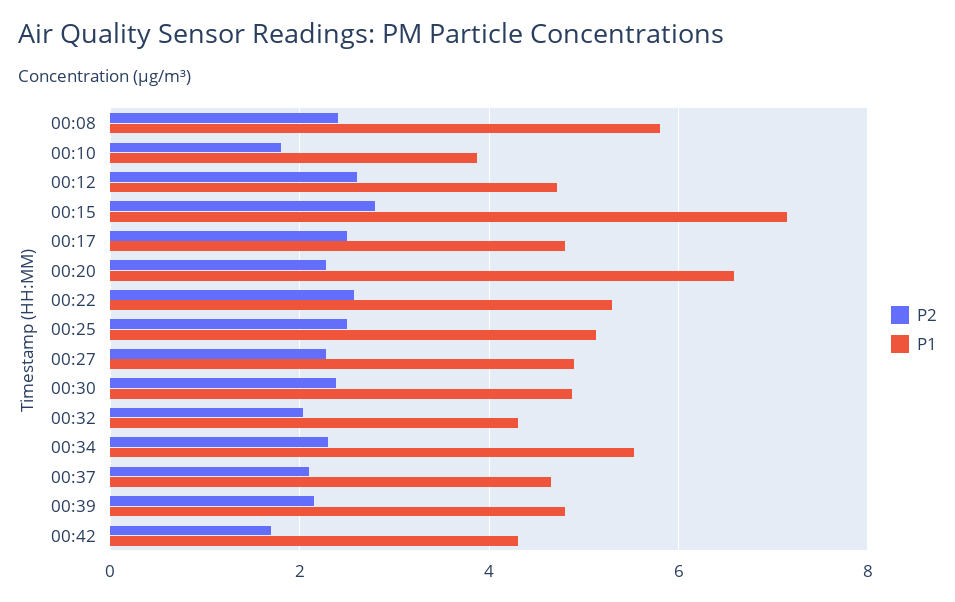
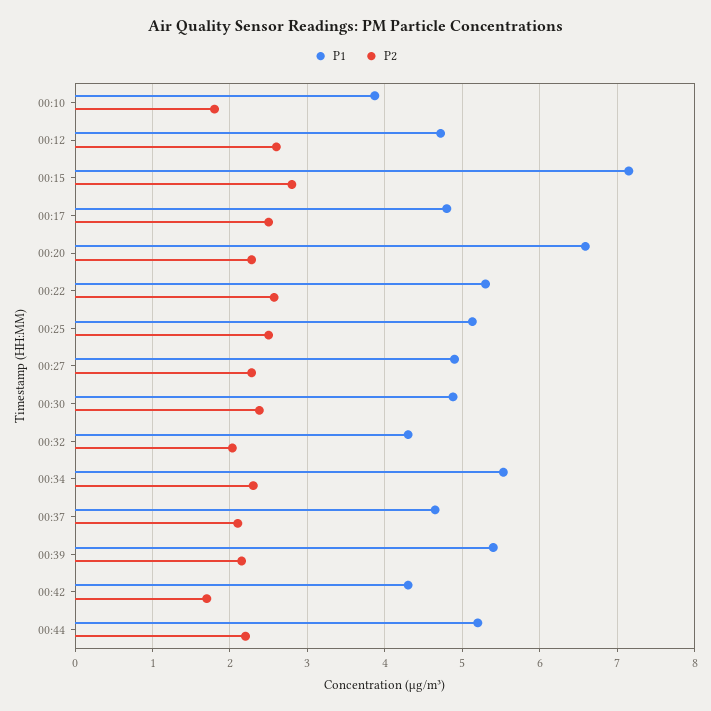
P2, 00:08: 2.4 -> none
P1, 00:08: 5.8 -> none
P1, 00:39: 4.8 -> 5.4
P1, 00:44: none -> 5.2
P2, 00:44: none -> 2.2

